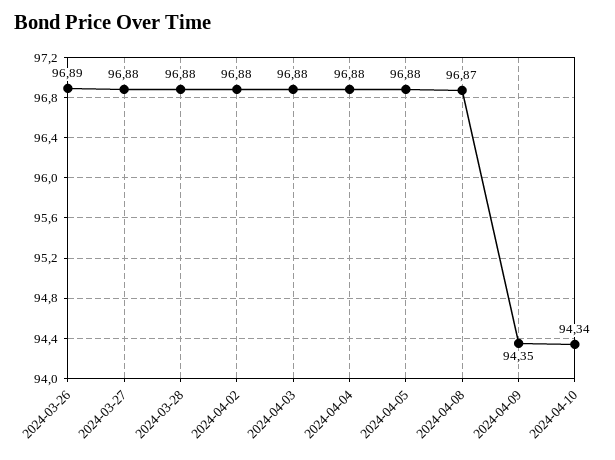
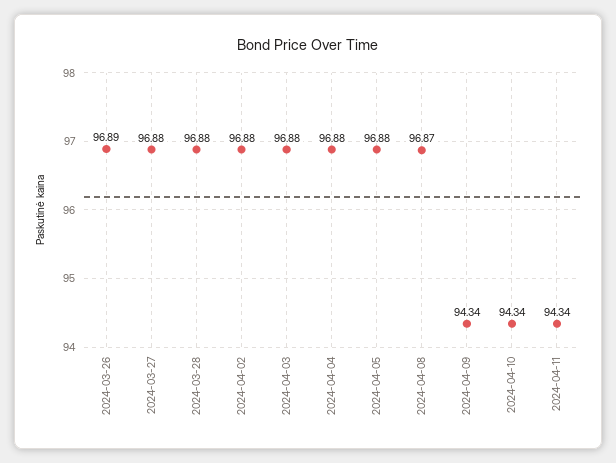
2024-04-09: 94.35 -> 94.34
2024-04-11: none -> 94.34

